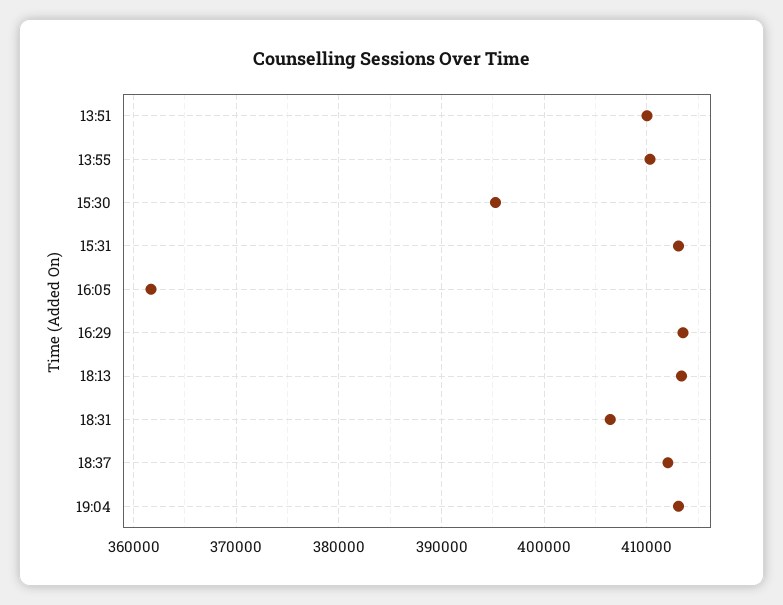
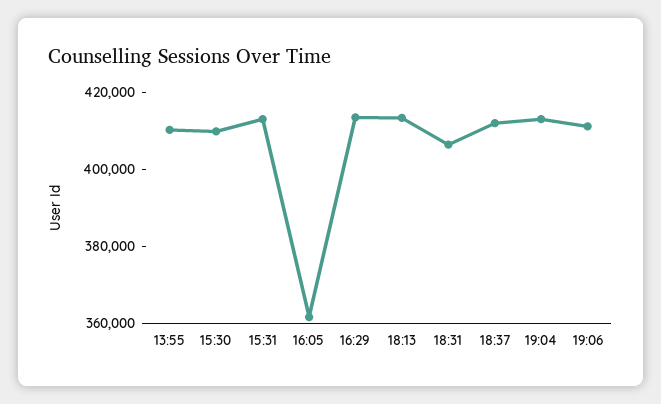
13:51: 410000 -> none
15:30: 395000 -> 410000
19:06: none -> 410000

